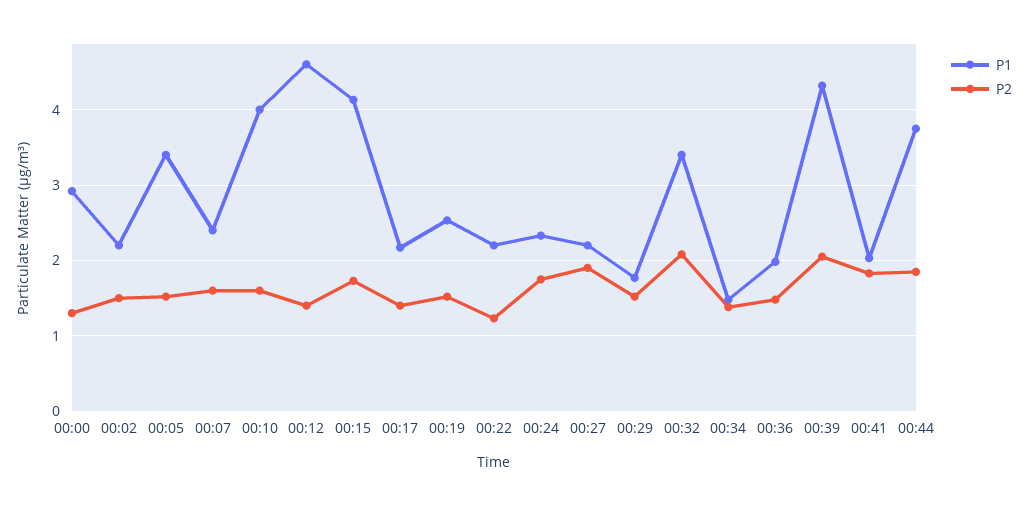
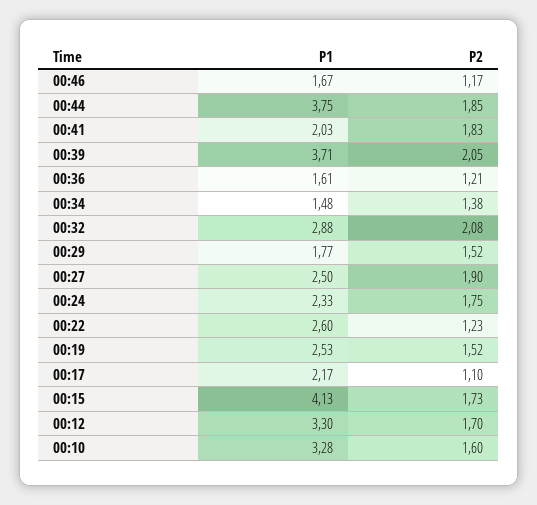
P1, 00:00: 2.9 -> none
P2, 00:00: 1.3 -> none
P1, 00:02: 2.2 -> none
P2, 00:02: 1.5 -> none
P1, 00:05: 3.4 -> none
P2, 00:05: 1.5 -> none
P1, 00:07: 2.4 -> none
P2, 00:07: 1.6 -> none
P1, 00:10: 4 -> 3.28
P1, 00:12: 4.6 -> 3.3
P2, 00:12: 1.4 -> 1.7
P2, 00:17: 1.4 -> 1.1
P1, 00:22: 2.2 -> 2.6
P1, 00:27: 2.2 -> 2.5
P1, 00:32: 3.4 -> 2.88
P1, 00:36: 2 -> 1.61
P2, 00:36: 1.5 -> 1.21
P1, 00:39: 4.3 -> 3.71
P1, 00:46: none -> 1.67
P2, 00:46: none -> 1.17

